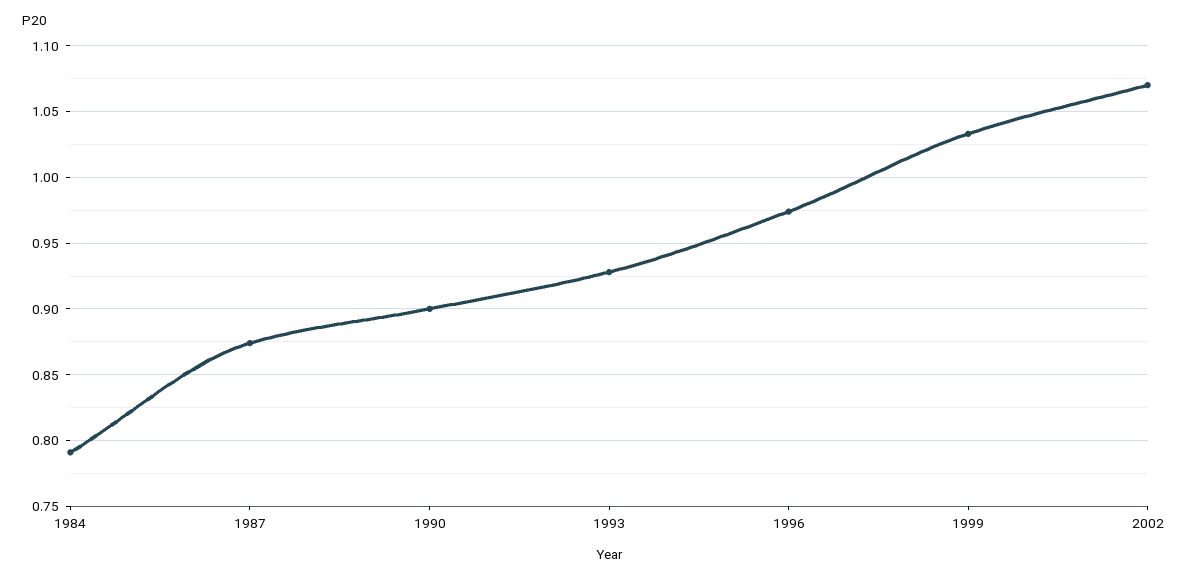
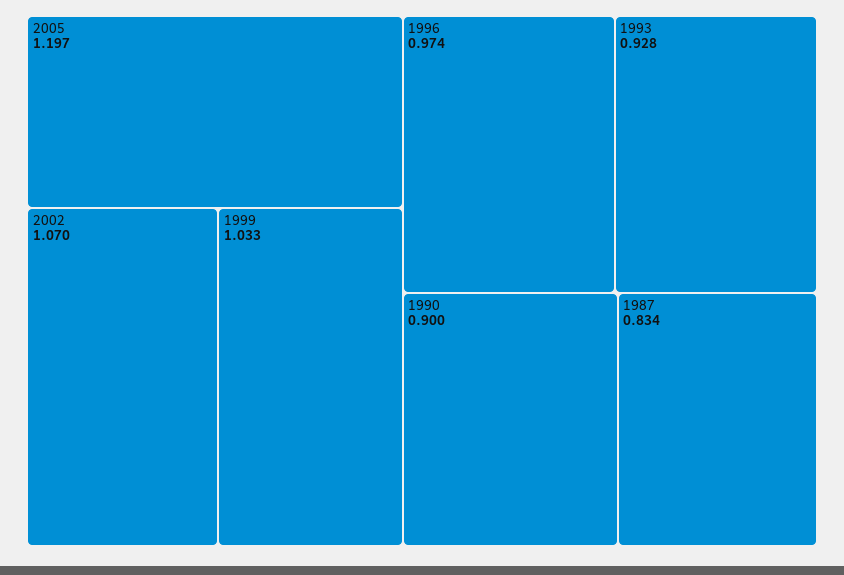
1984: 0.79 -> none
1987: 0.875 -> 0.834
2005: none -> 1.197

